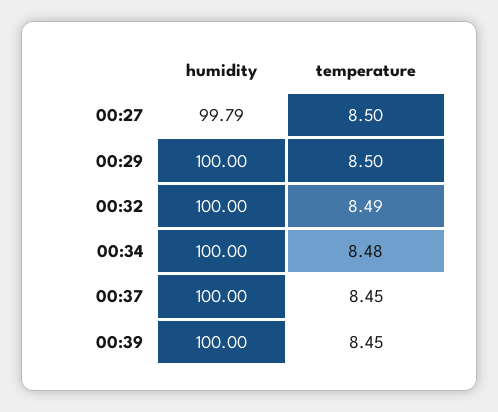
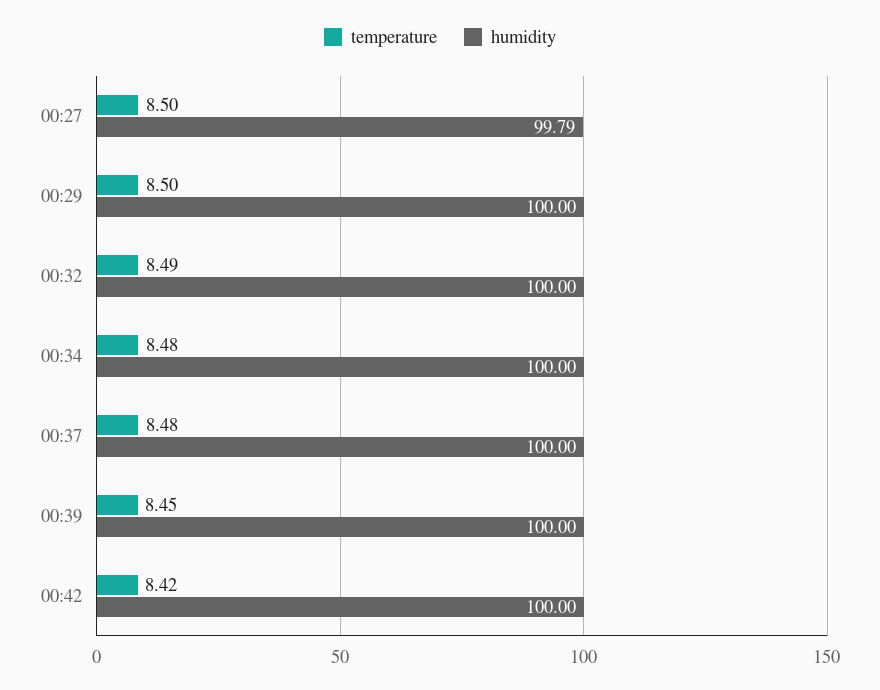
temperature, 00:37: 8.45 -> 8.48
temperature, 00:42: none -> 8.42
humidity, 00:42: none -> 100

